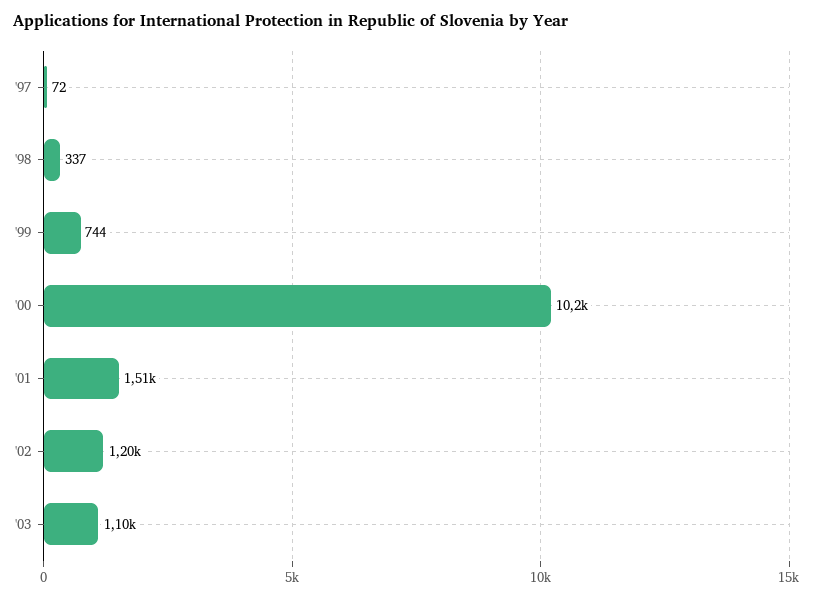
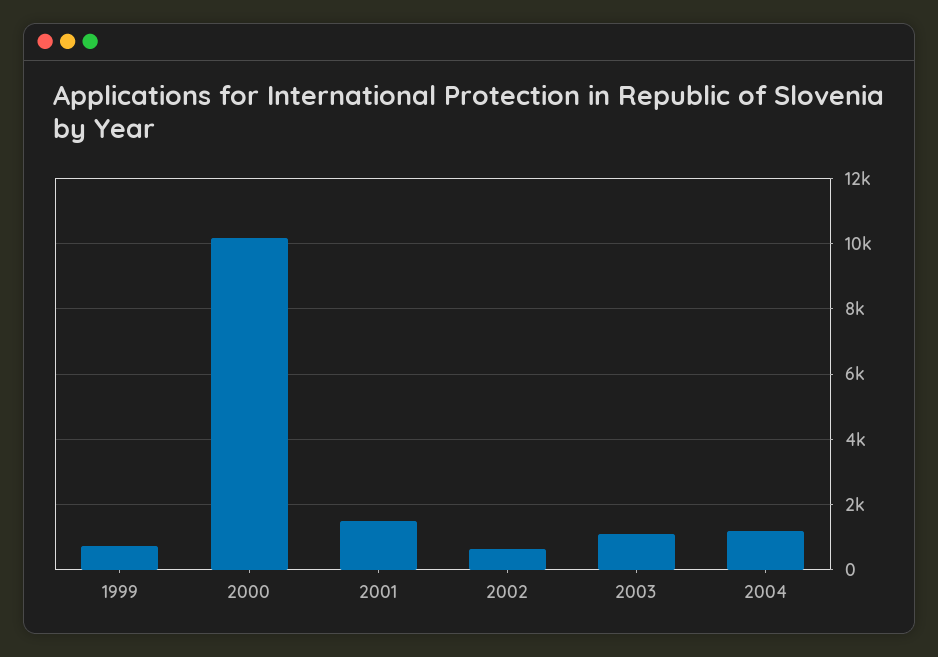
'97: 72 -> none
'98: 337 -> none
'02: 1200 -> 600
2004: none -> 1200

